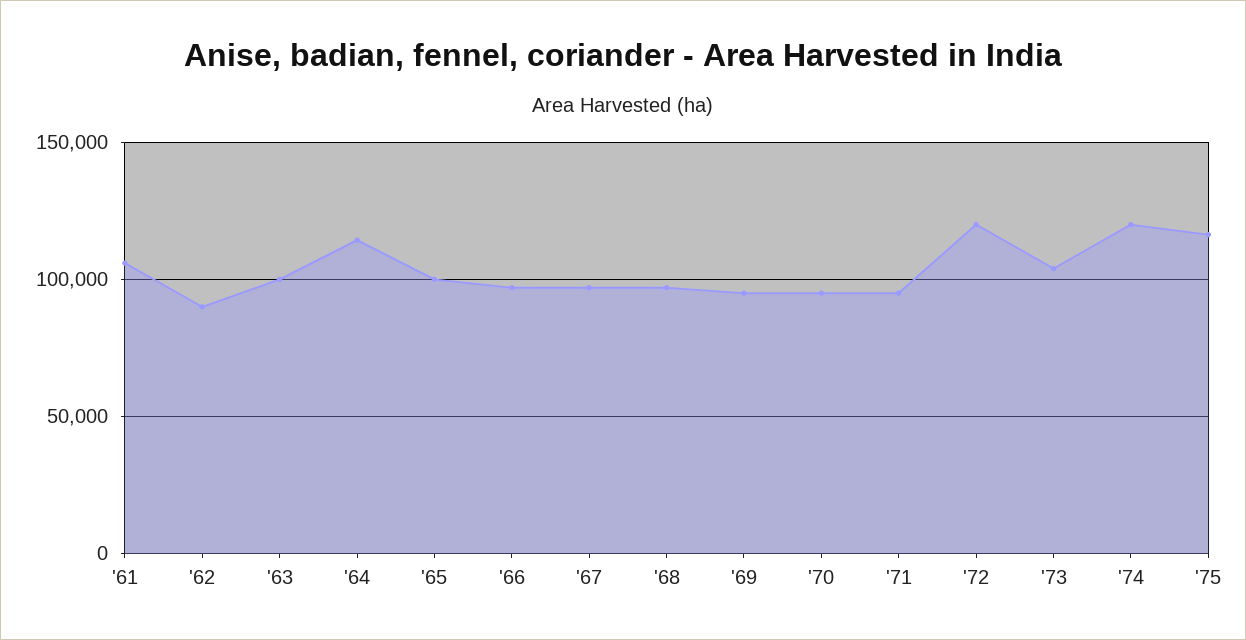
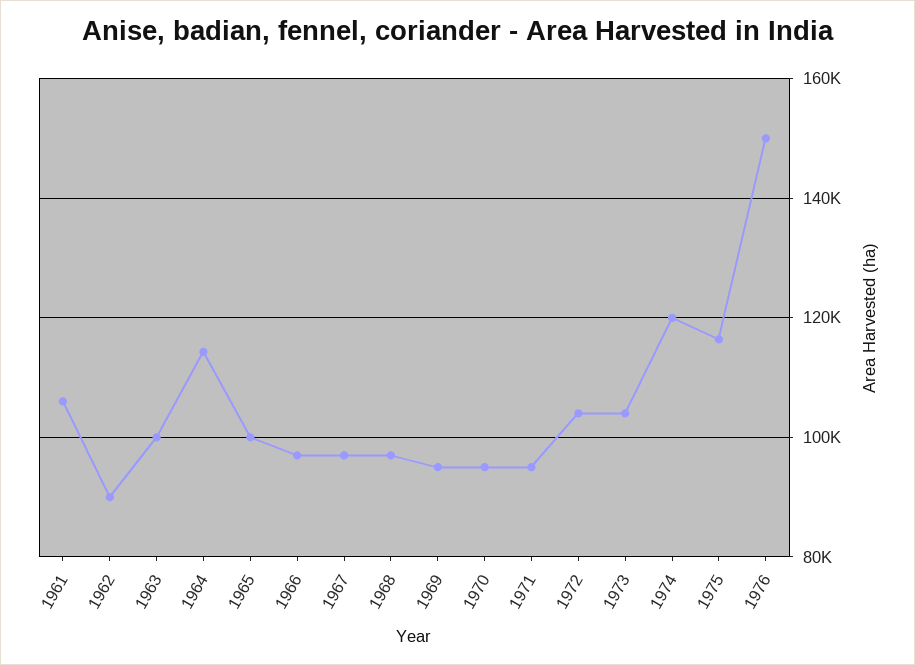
'72: 120000 -> 104000
1976: none -> 150000

